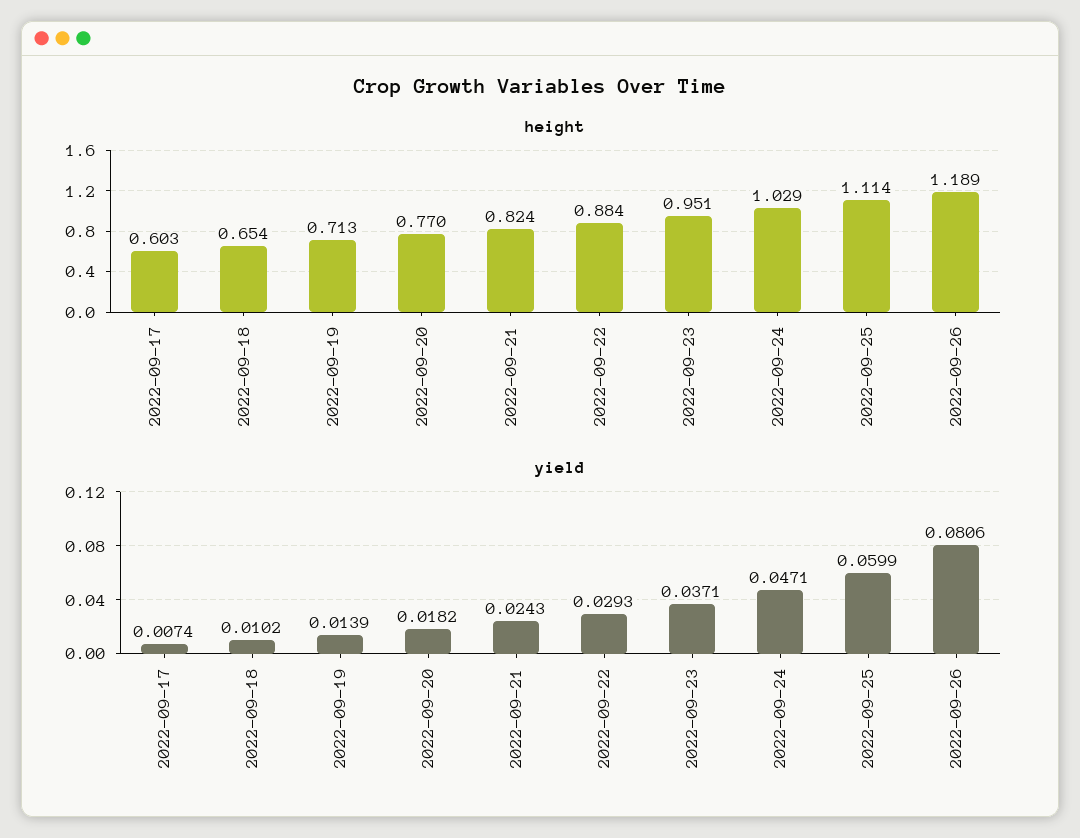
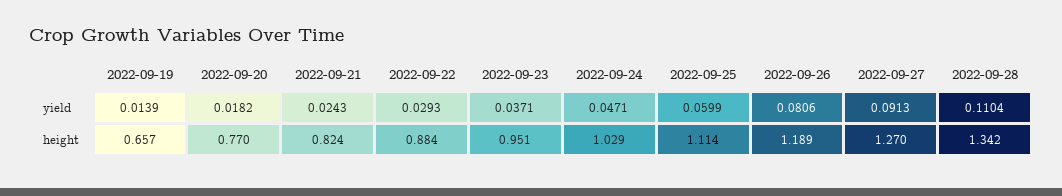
height, 2022-09-17: 0.603 -> none
height, 2022-09-18: 0.654 -> none
height, 2022-09-19: 0.713 -> 0.657
yield, 2022-09-17: 0.0074 -> none
yield, 2022-09-18: 0.0102 -> none
yield, 2022-09-27: none -> 0.0913
yield, 2022-09-28: none -> 0.1104
height, 2022-09-27: none -> 1.27
height, 2022-09-28: none -> 1.342

